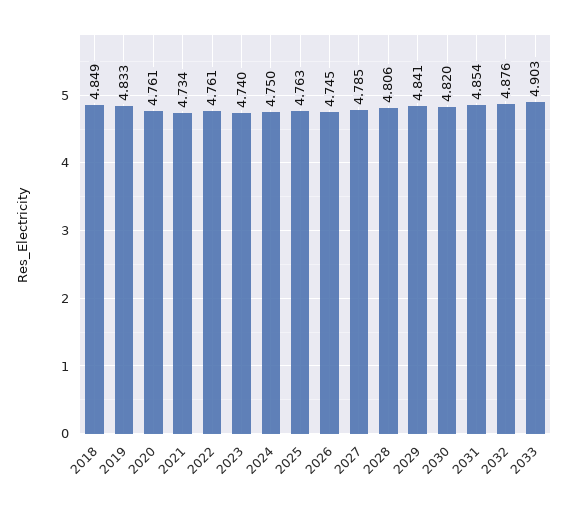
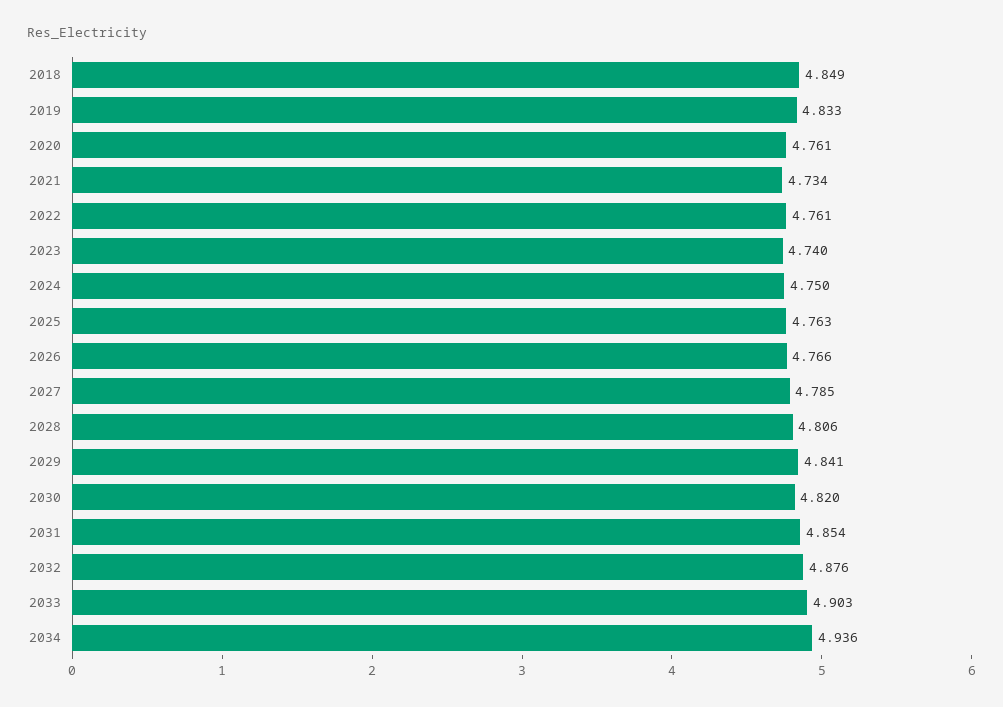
2026: 4.745 -> 4.766
2034: none -> 4.936

